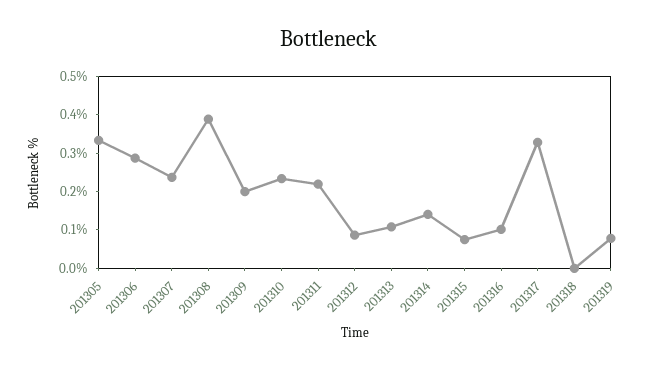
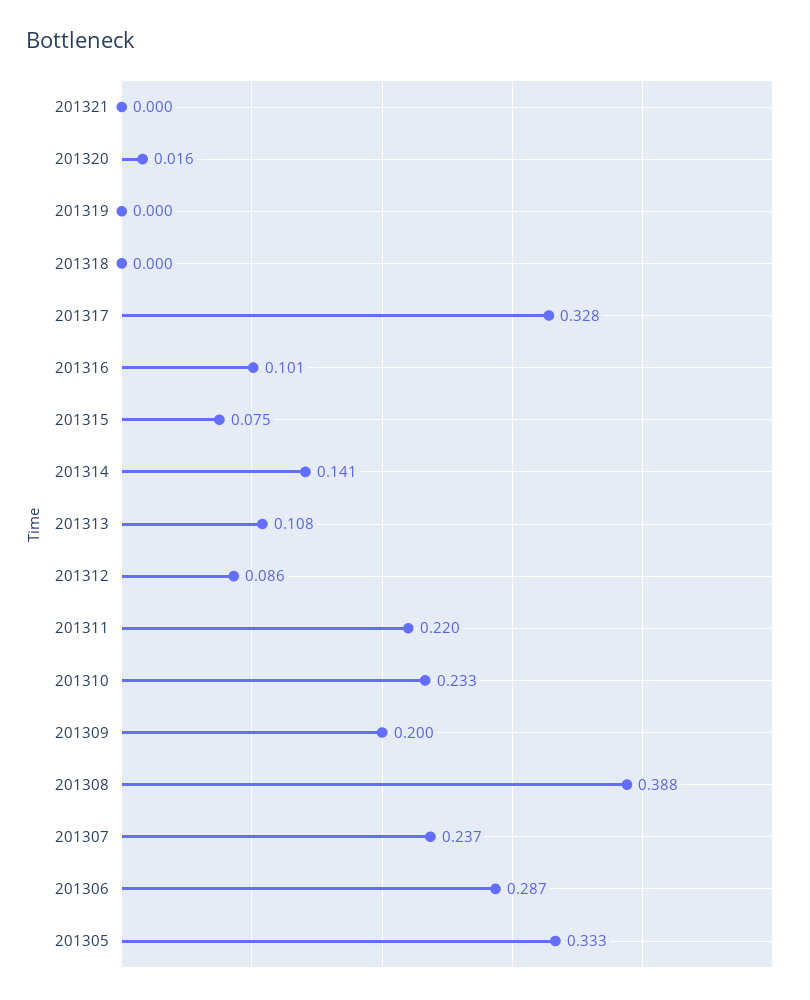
201319: 0.075 -> 0
201321: none -> 0
201320: none -> 0.016

